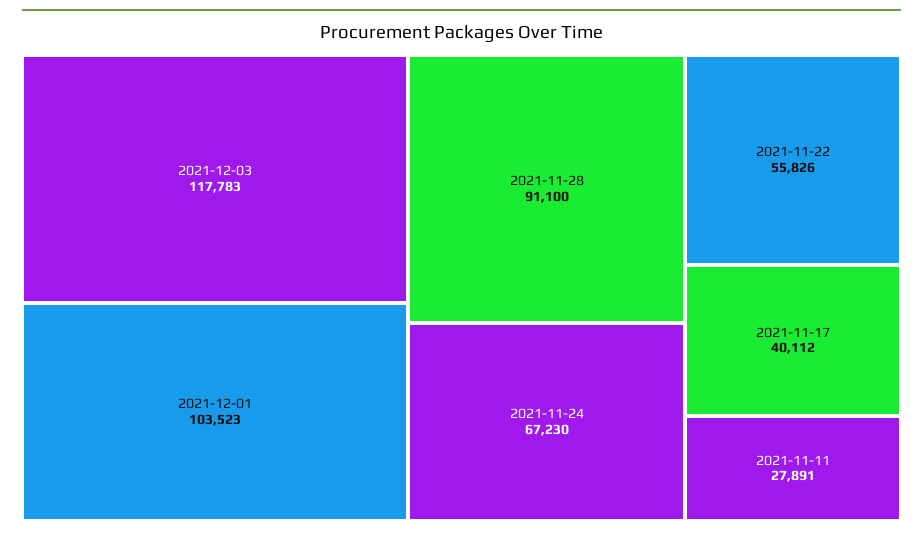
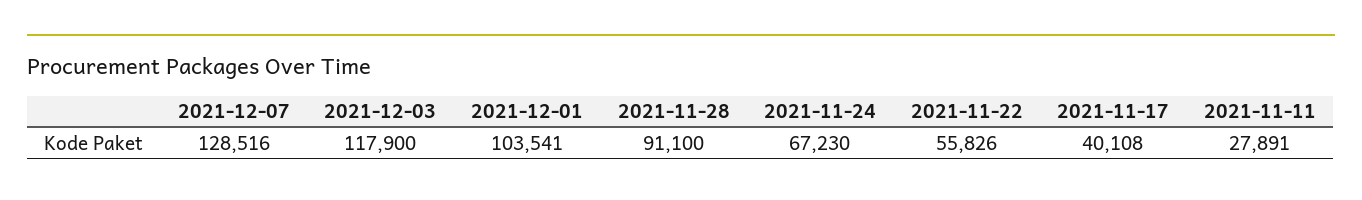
2021-12-03: 117783 -> 117900
2021-12-01: 103523 -> 103541
2021-11-17: 40112 -> 40108
2021-12-07: none -> 128516

